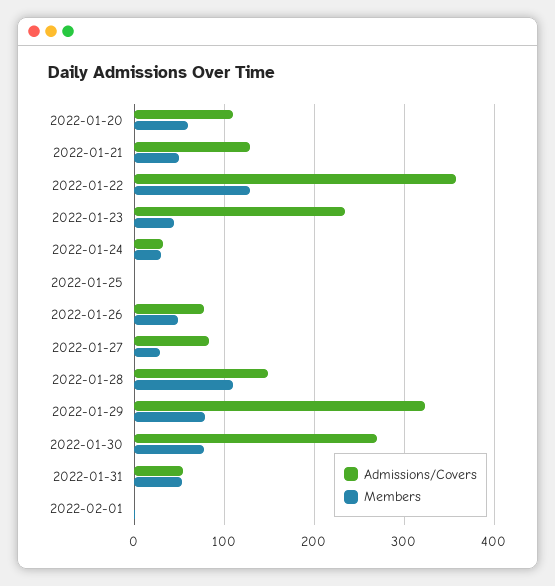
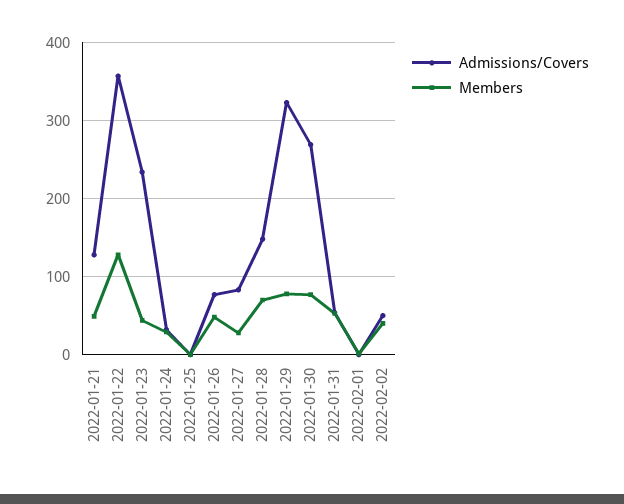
Admissions/Covers, 2022-01-20: 110 -> none
Members, 2022-01-20: 60 -> none
Members, 2022-01-28: 110 -> 70
Admissions/Covers, 2022-02-02: none -> 50
Members, 2022-02-02: none -> 40

